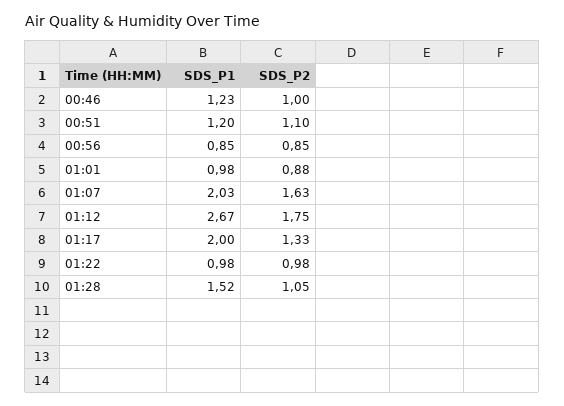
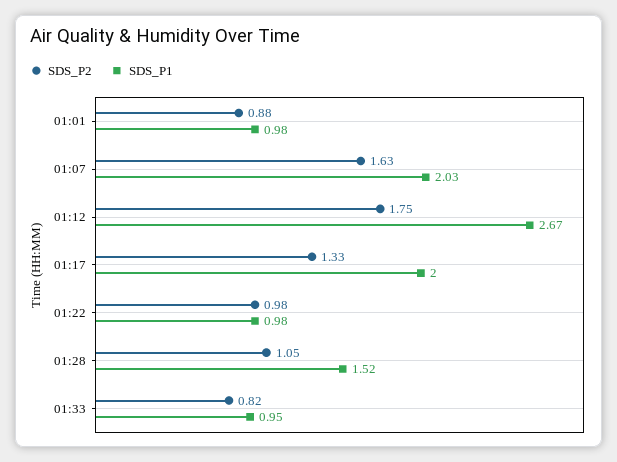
SDS_P1, 00:46: 1.23 -> none
SDS_P2, 00:46: 1 -> none
SDS_P1, 00:51: 1.2 -> none
SDS_P2, 00:51: 1.1 -> none
SDS_P1, 00:56: 0.85 -> none
SDS_P2, 00:56: 0.85 -> none
SDS_P2, 01:33: none -> 0.82
SDS_P1, 01:33: none -> 0.95

